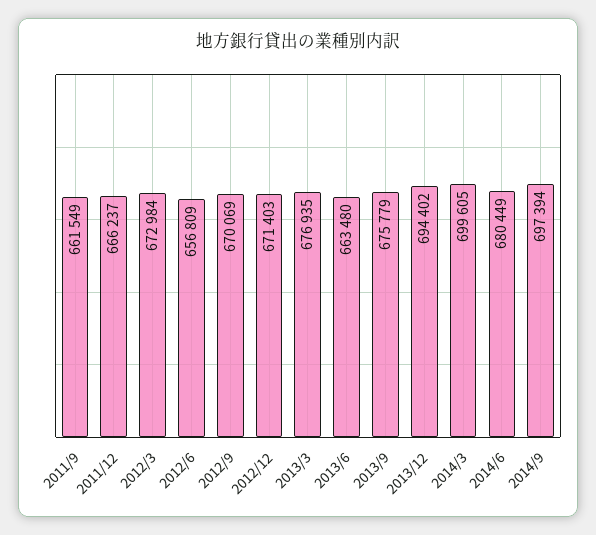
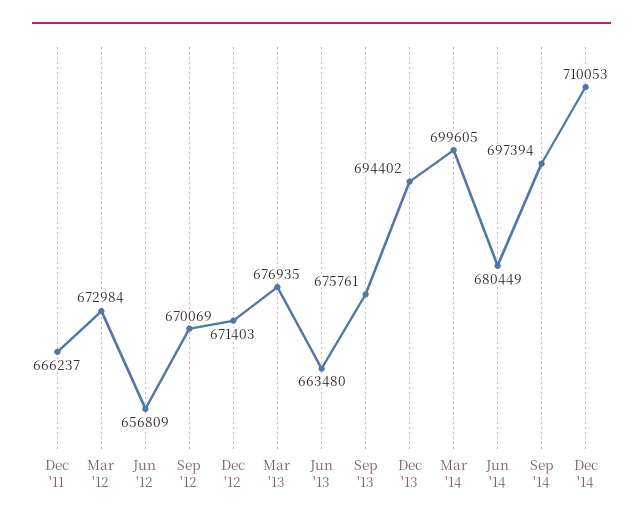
2011/9: 661549 -> none
2013/9: 675779 -> 675761
Dec '14: none -> 710053

